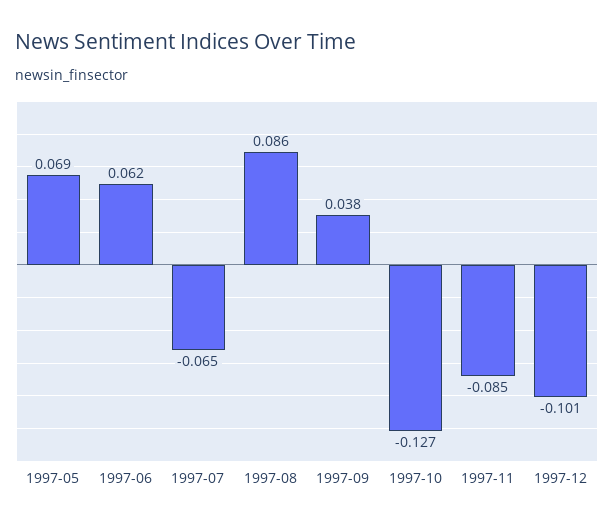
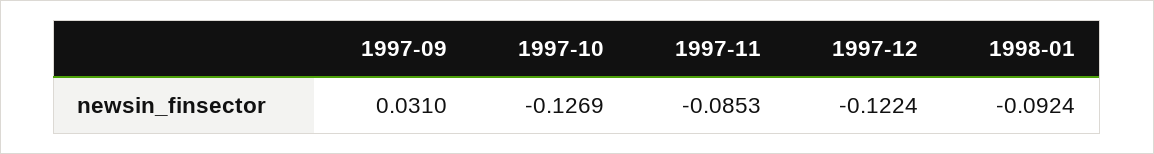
1997-05: 0.069 -> none
1997-06: 0.062 -> none
1997-07: -0.065 -> none
1997-08: 0.086 -> none
1997-09: 0.038 -> 0.031
1997-12: -0.101 -> -0.1224
1998-01: none -> -0.0924

